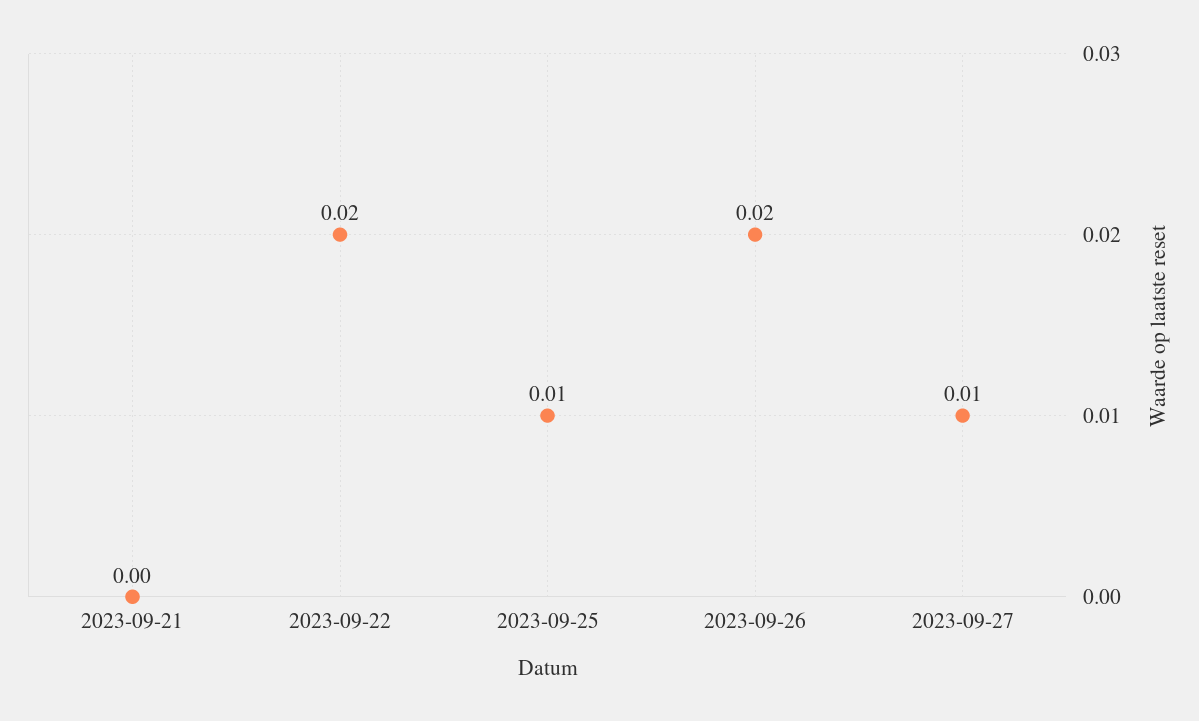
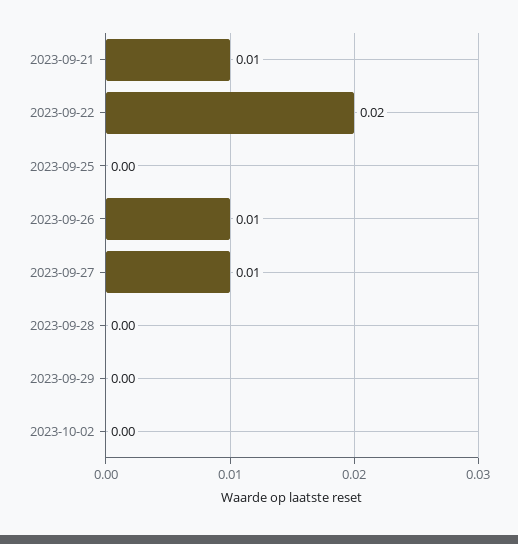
2023-09-21: 0 -> 0.01
2023-09-25: 0.01 -> 0
2023-09-26: 0.02 -> 0.01
2023-09-28: none -> 0
2023-09-29: none -> 0
2023-10-02: none -> 0

